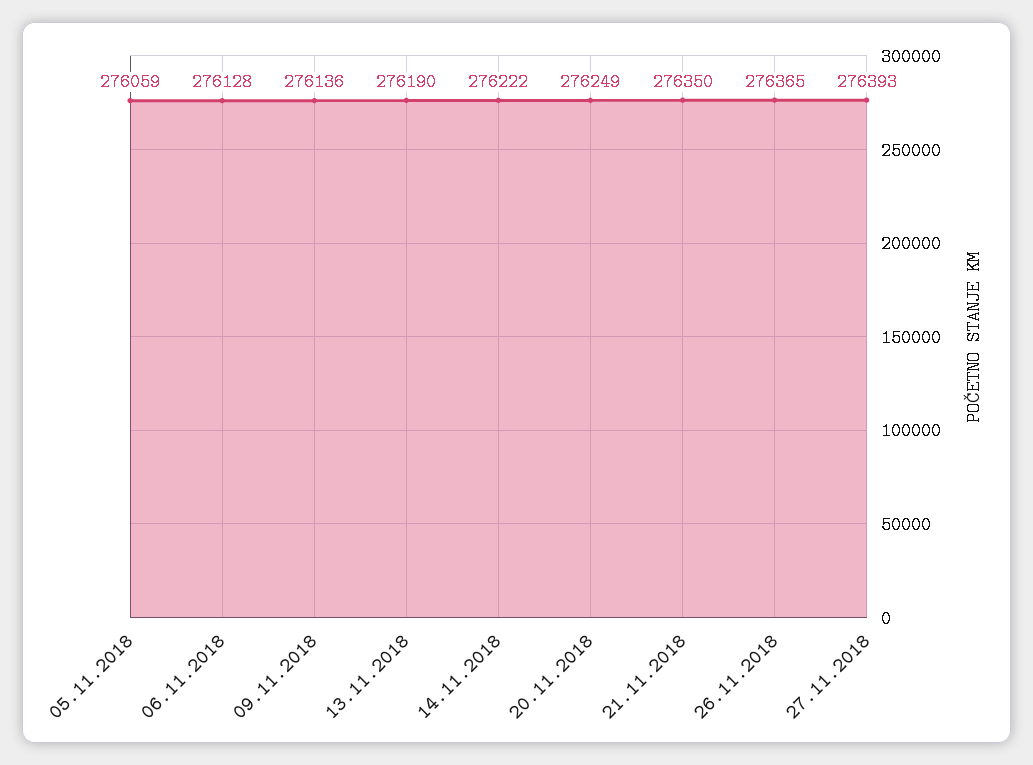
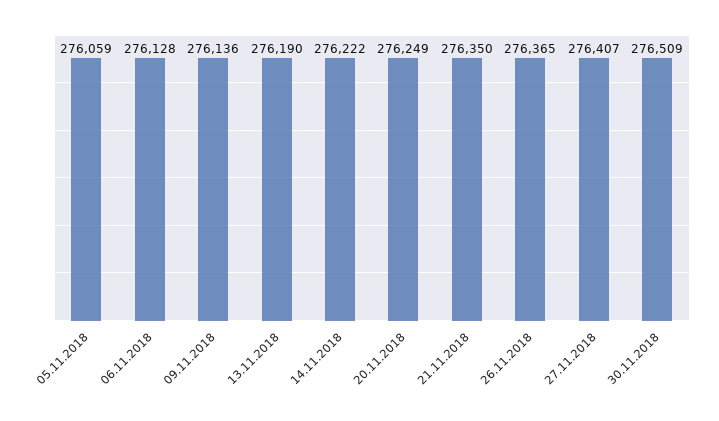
27.11.2018: 276393 -> 276407
30.11.2018: none -> 276509

